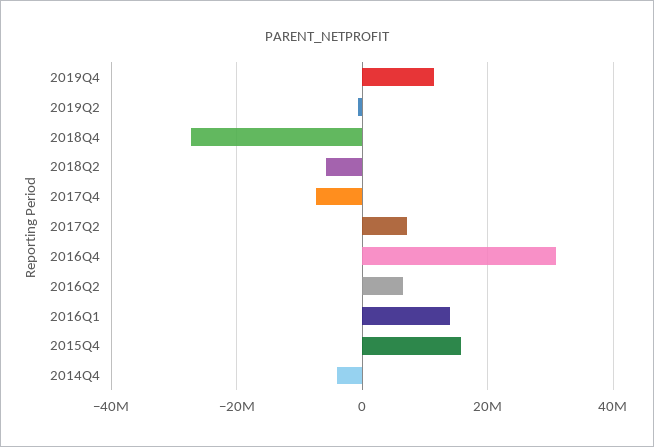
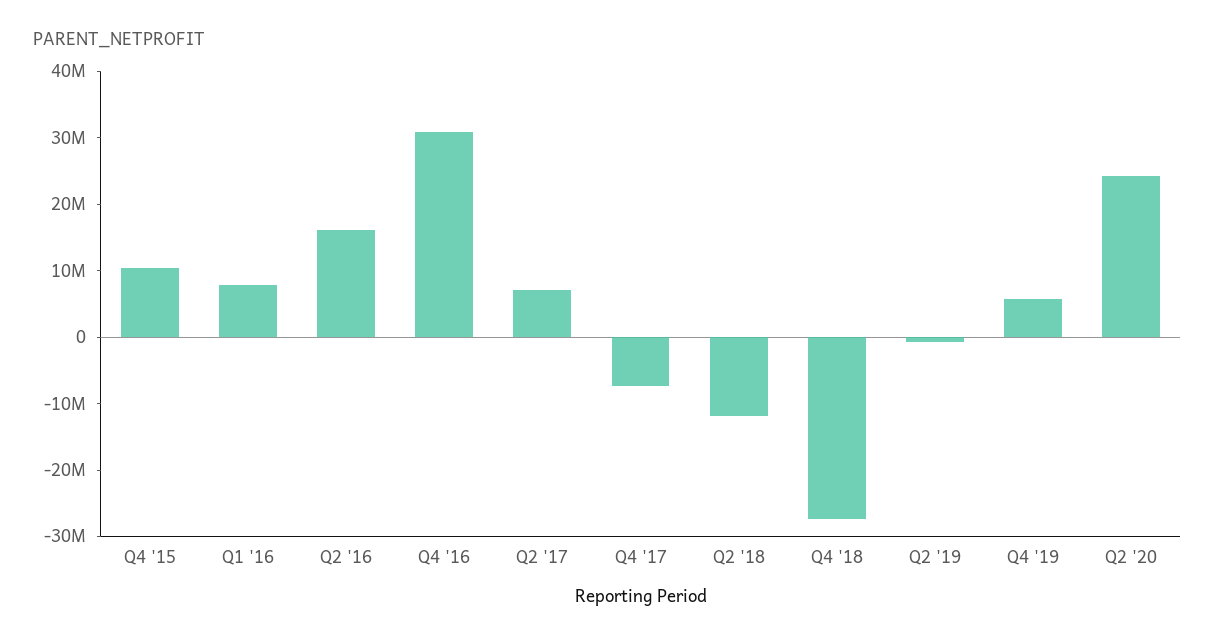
2019Q4: 12000000 -> 6000000
2018Q2: -6000000 -> -12000000
2016Q2: 6000000 -> 16000000
2016Q1: 14000000 -> 8000000
2015Q4: 16000000 -> 10000000
2014Q4: -4000000 -> none
Q2 '20: none -> 24000000

